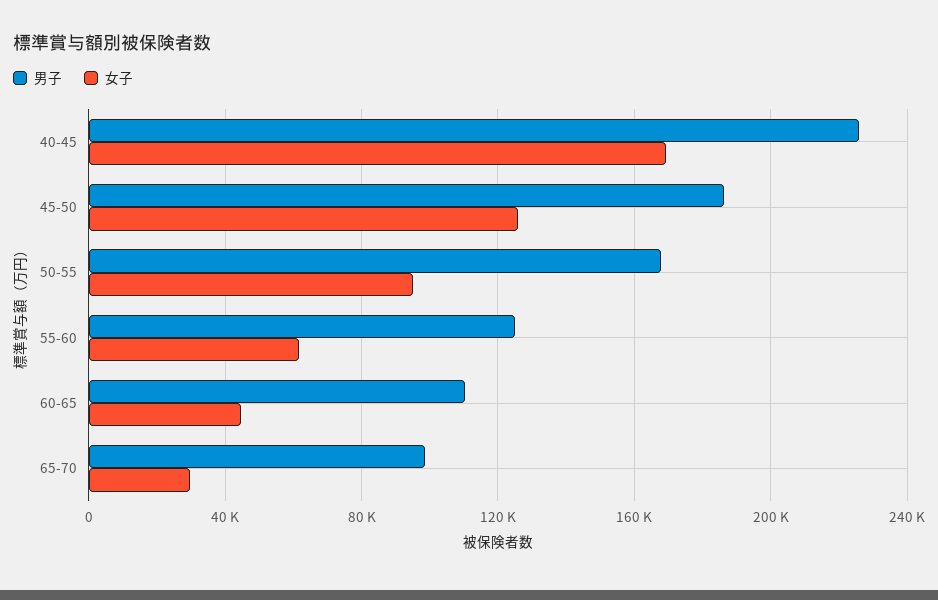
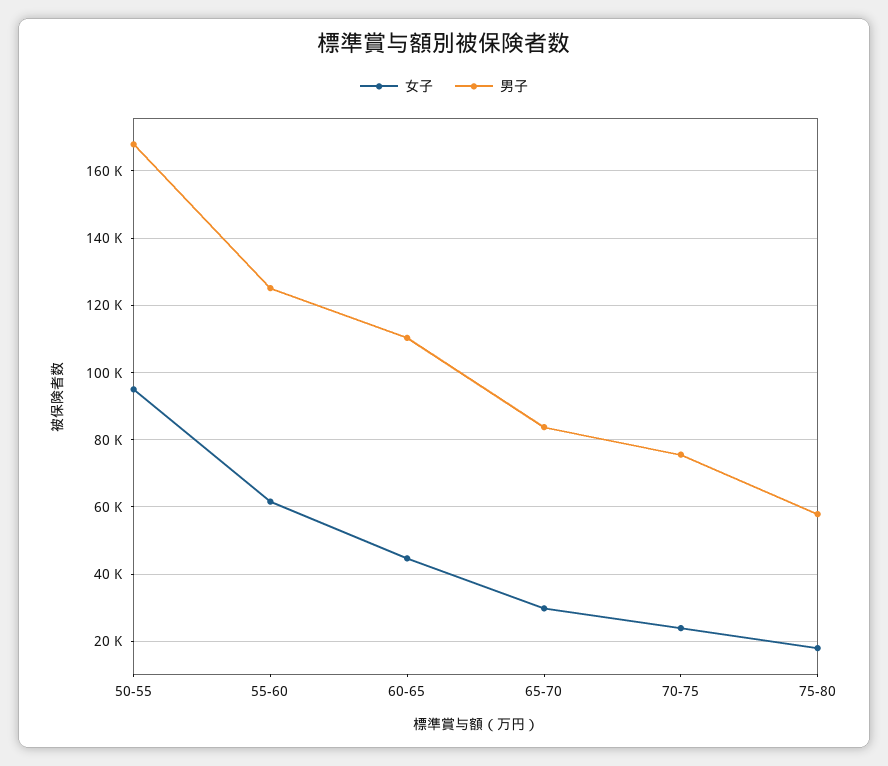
男子, 40-45: 225000 -> none
女子, 40-45: 170000 -> none
男子, 45-50: 185000 -> none
女子, 45-50: 125000 -> none
男子, 65-70: 100000 -> 84000
女子, 70-75: none -> 24000
男子, 70-75: none -> 76000
女子, 75-80: none -> 18000
男子, 75-80: none -> 58000

